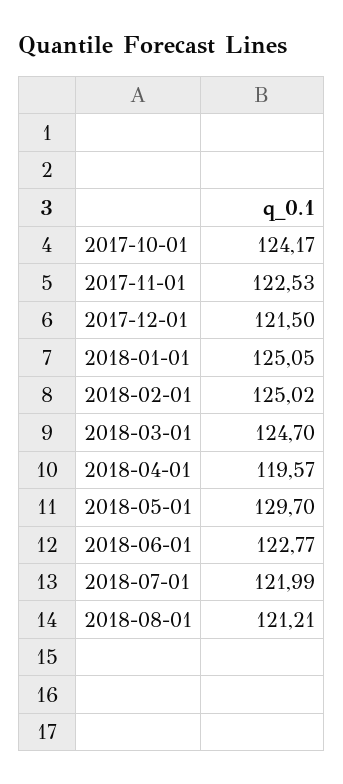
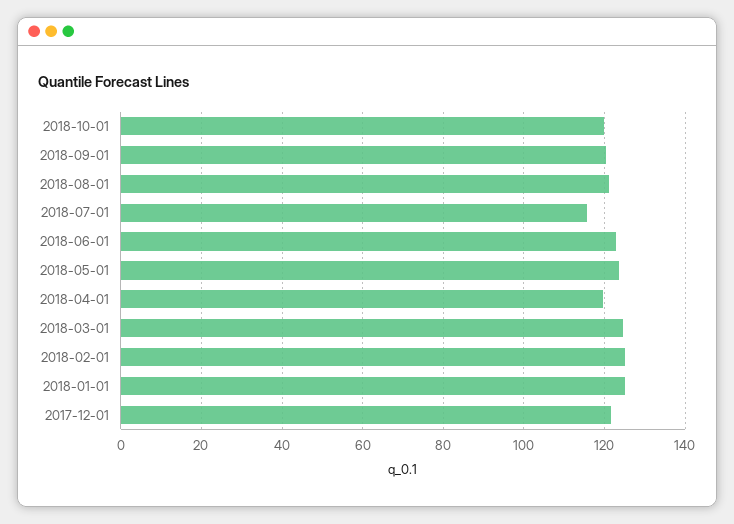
2017-10-01: 124.17 -> none
2017-11-01: 122.53 -> none
2018-05-01: 129.7 -> 124
2018-07-01: 121.99 -> 116
2018-10-01: none -> 120
2018-09-01: none -> 120

